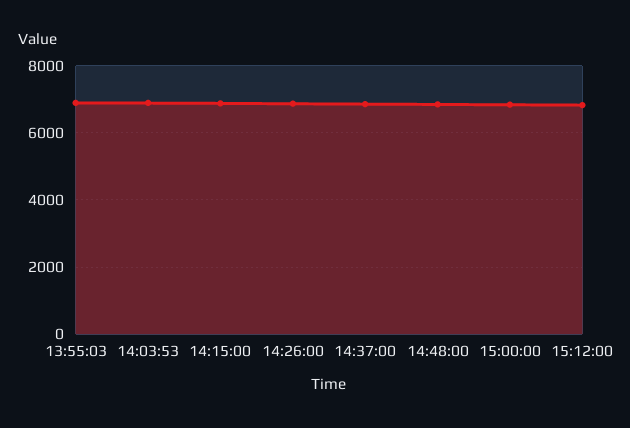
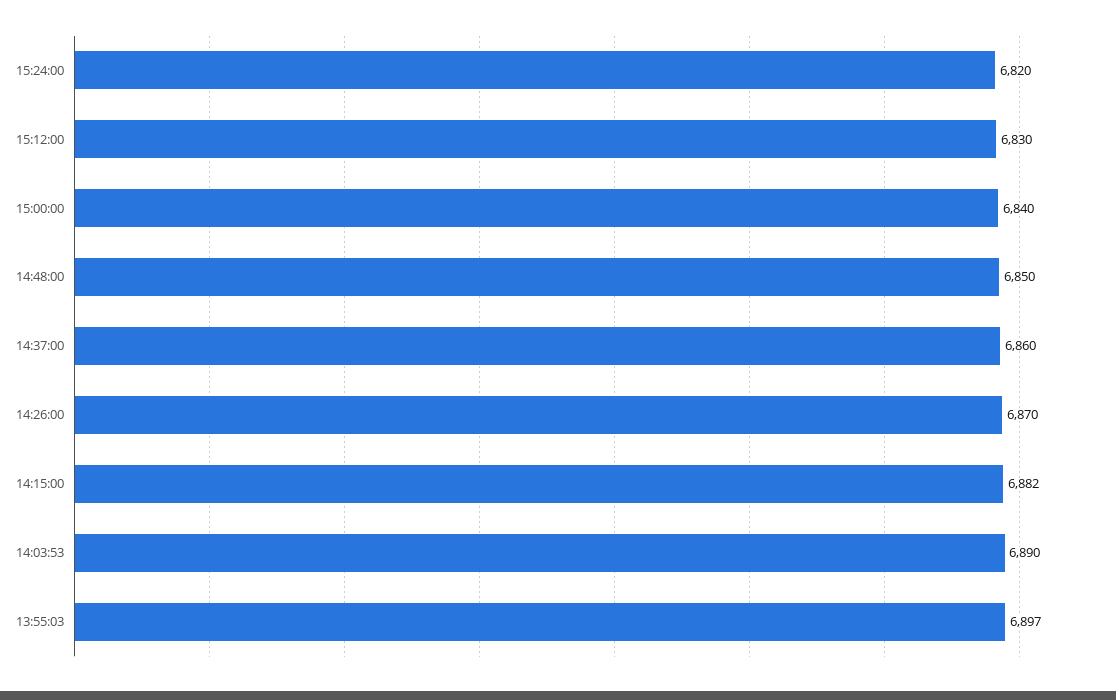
15:24:00: none -> 6820

